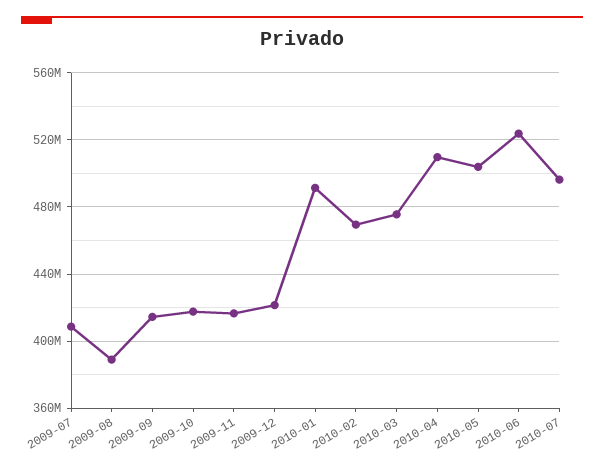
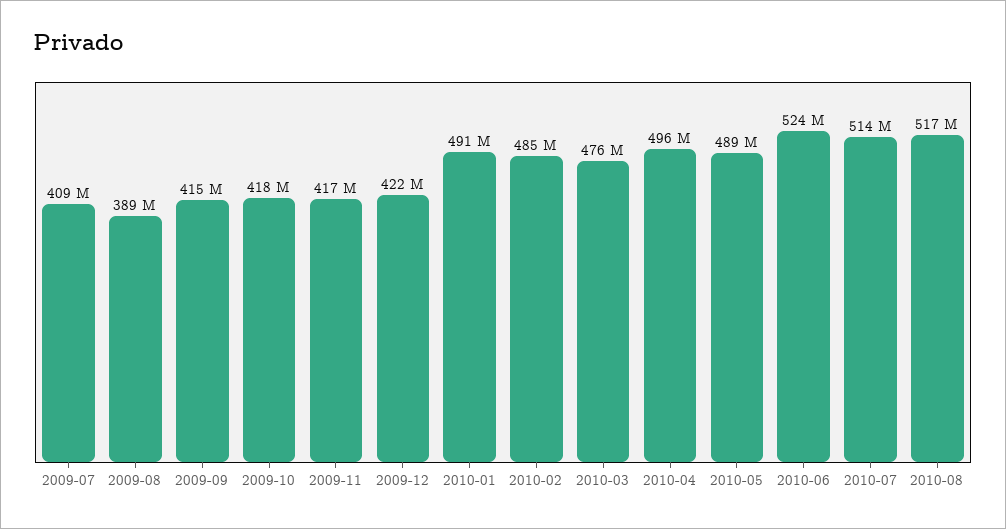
2010-02: 470000000 -> 485000000
2010-04: 510000000 -> 496000000
2010-05: 505000000 -> 489000000
2010-07: 495000000 -> 514000000
2010-08: none -> 517000000

